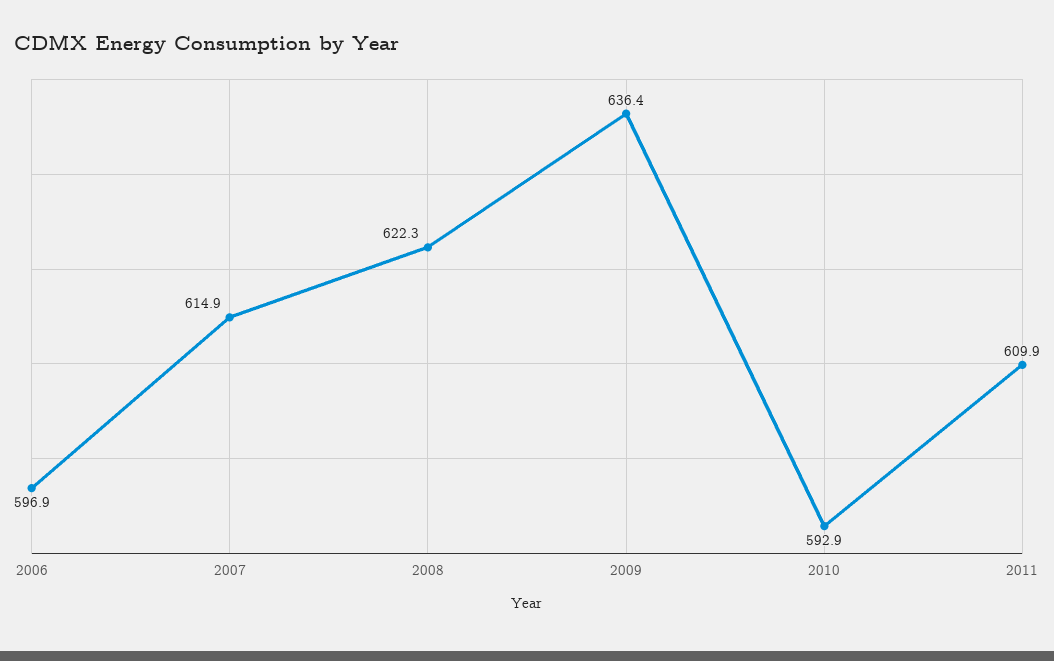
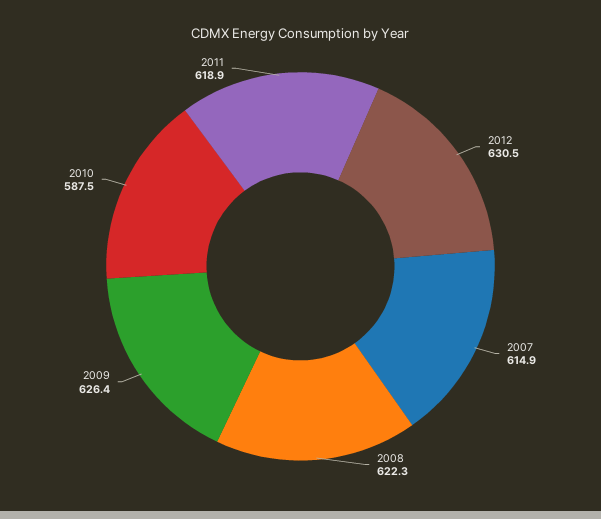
2006: 596.9 -> none
2009: 636.4 -> 626.4
2010: 592.9 -> 587.5
2011: 609.9 -> 618.9
2012: none -> 630.5

